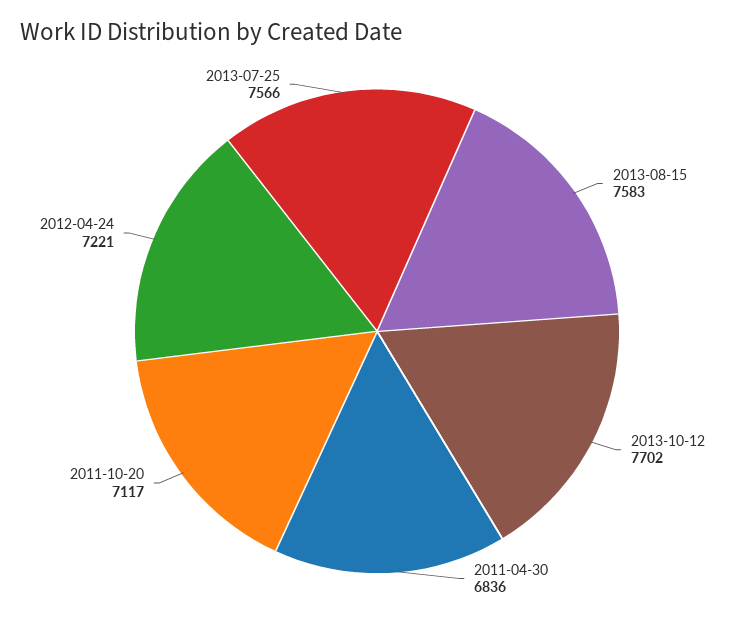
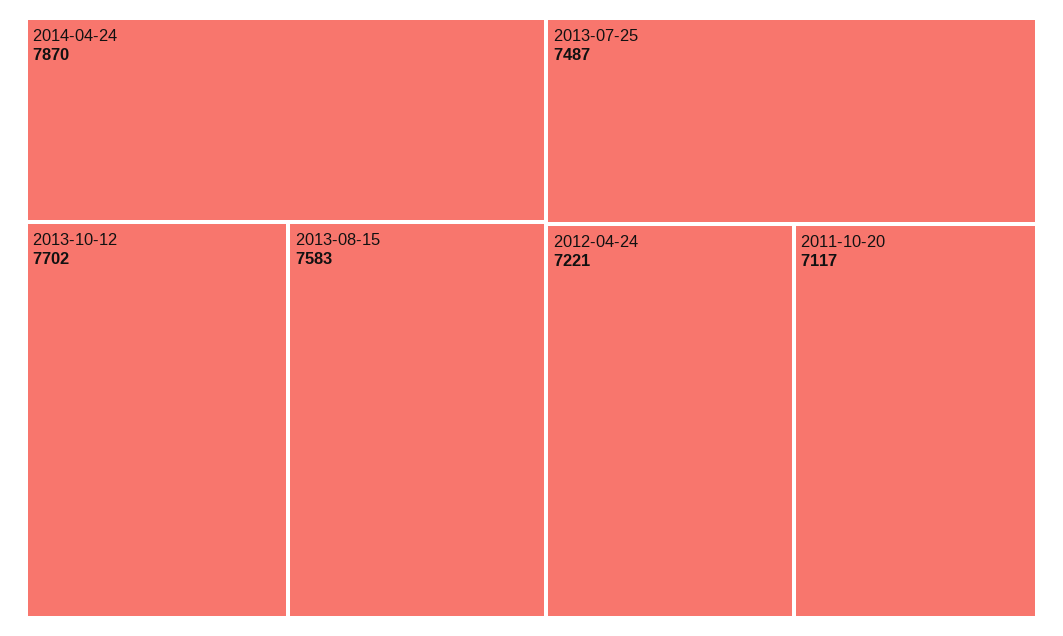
2011-04-30: 6836 -> none
2013-07-25: 7566 -> 7487
2014-04-24: none -> 7870

